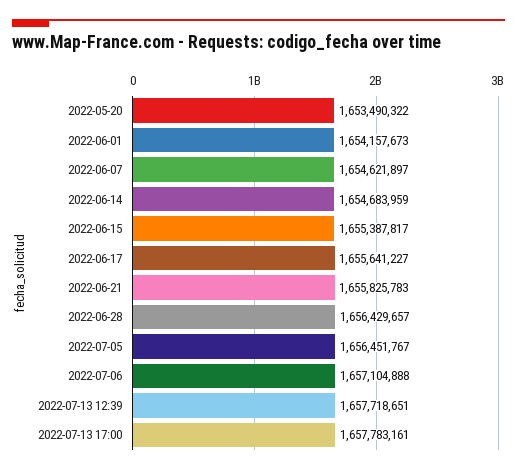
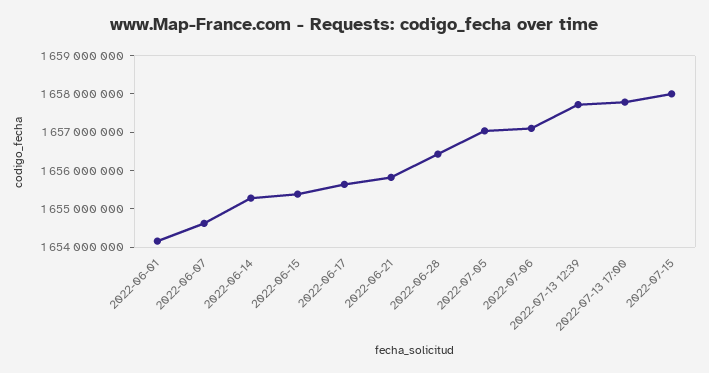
2022-05-20: 1653490322 -> none
2022-06-14: 1654683959 -> 1655250000
2022-07-05: 1656451767 -> 1657000000
2022-07-15: none -> 1658000000

